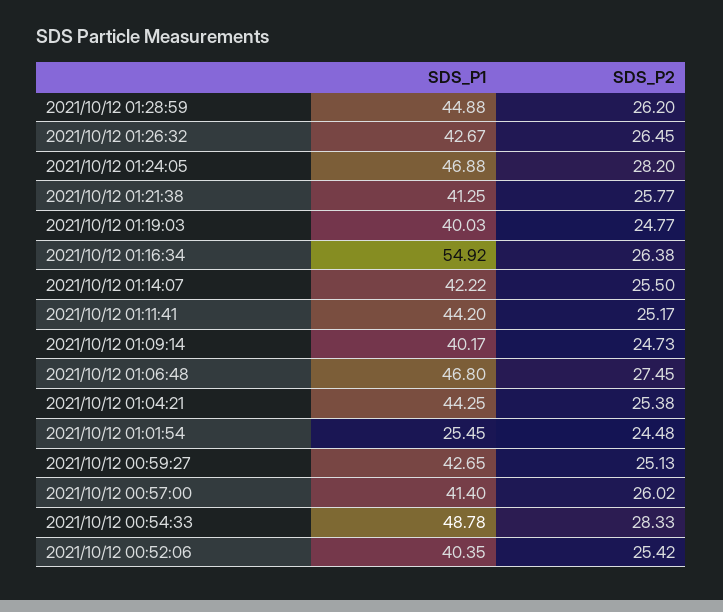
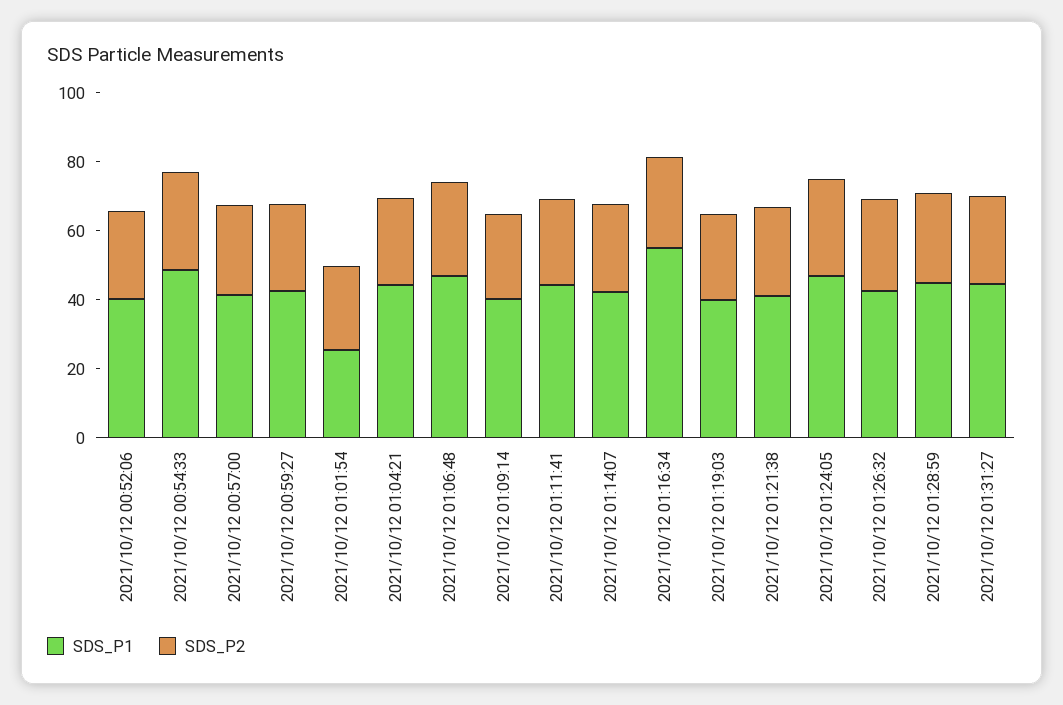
SDS_P1, 2021/10/12 01:31:27: none -> 45
SDS_P2, 2021/10/12 01:31:27: none -> 25

